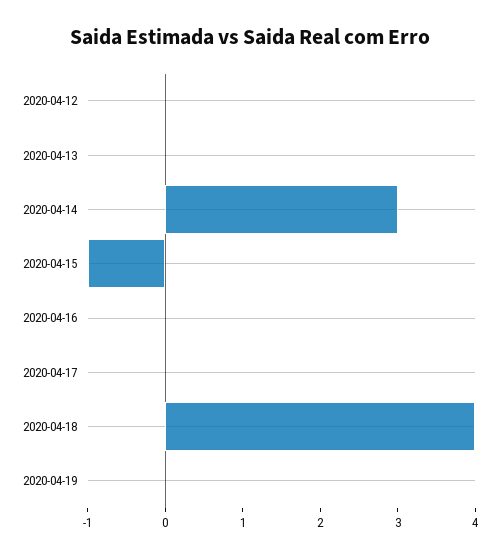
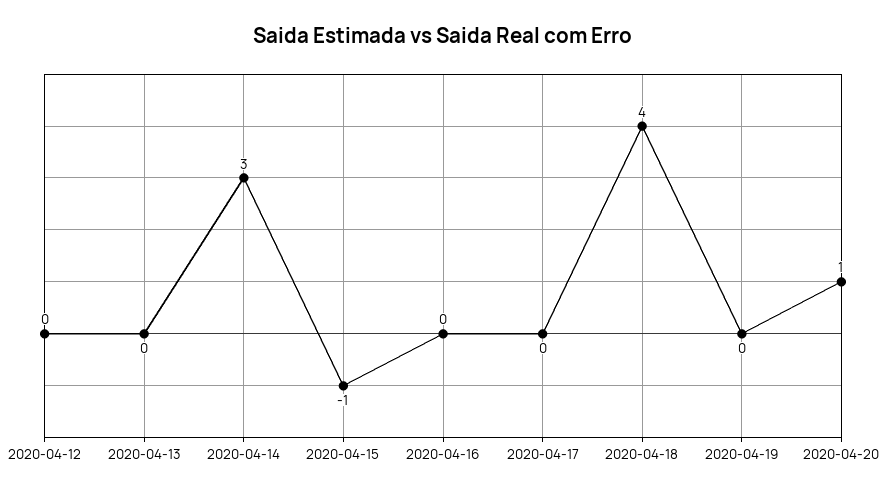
2020-04-20: none -> 1

